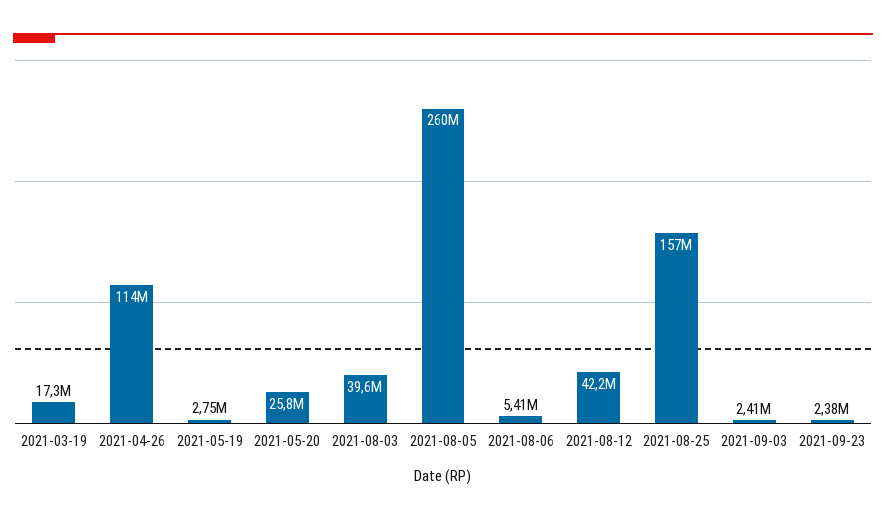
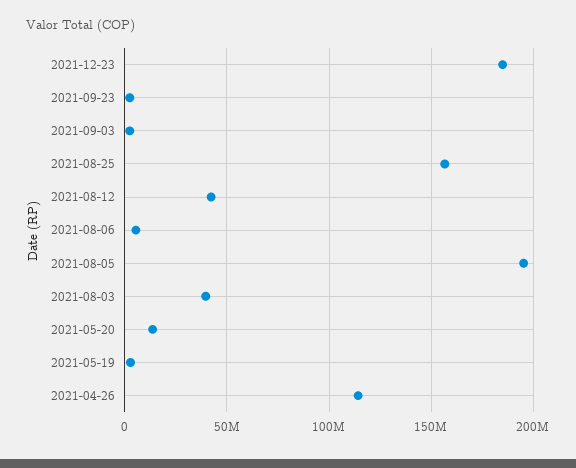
2021-03-19: 17300000 -> none
2021-05-20: 25800000 -> 15000000
2021-08-05: 260000000 -> 195000000
2021-12-23: none -> 185000000

